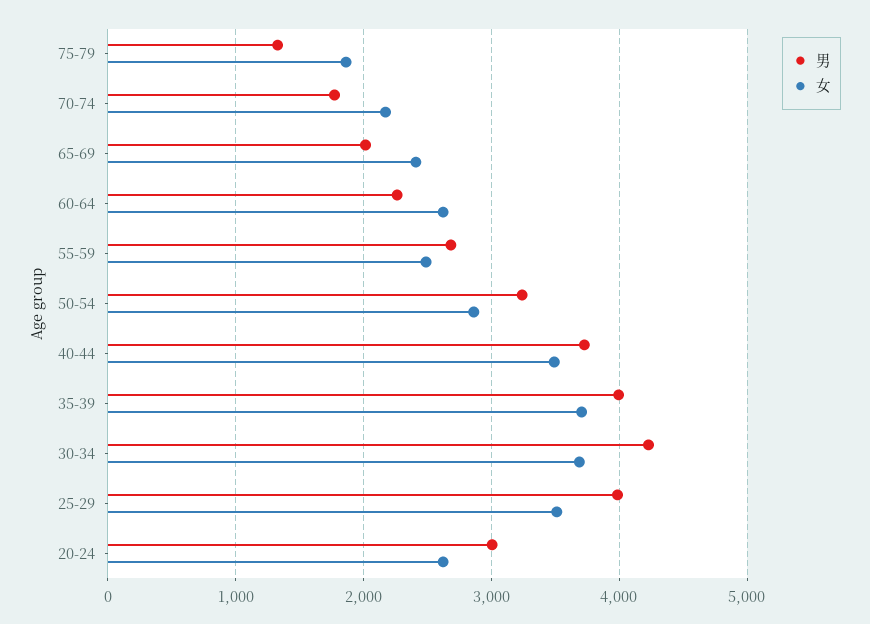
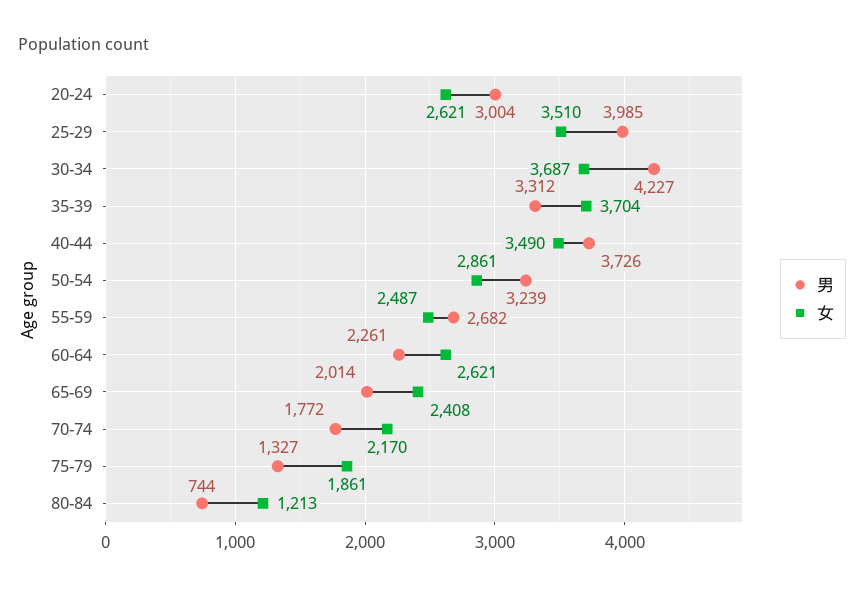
男, 35-39: 4000 -> 3312
男, 80-84: none -> 744
女, 80-84: none -> 1213

